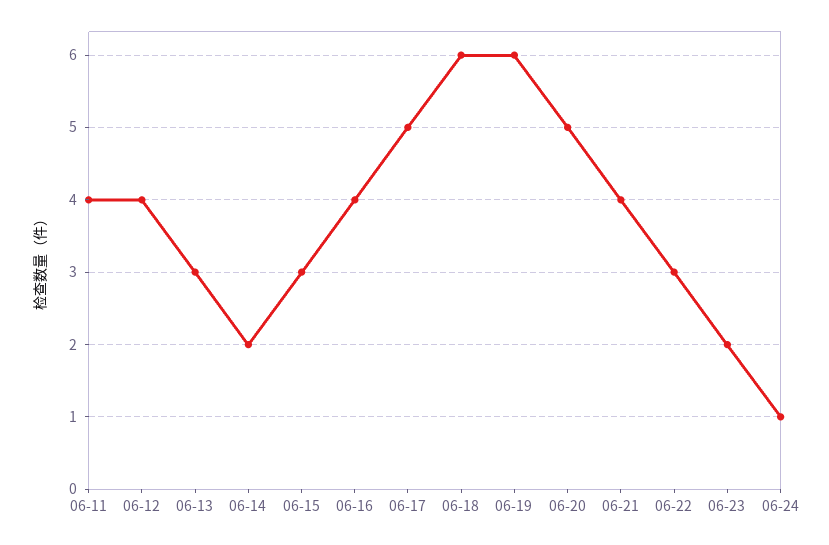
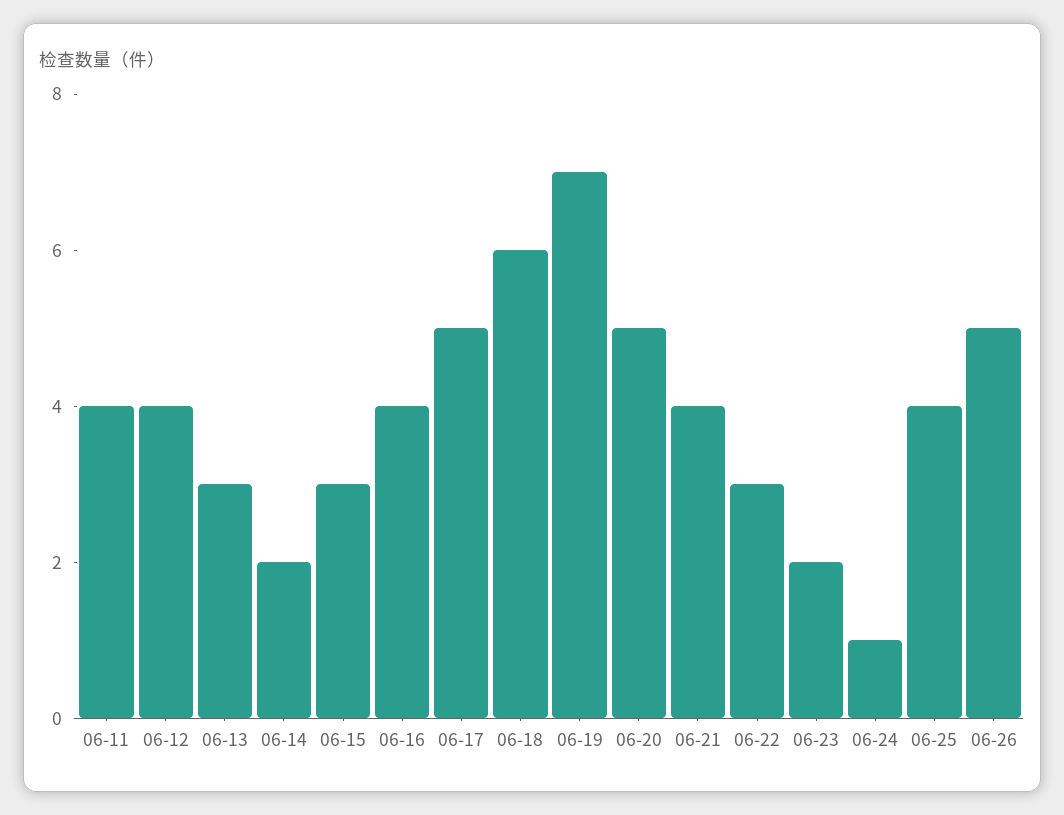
06-19: 6 -> 7
06-25: none -> 4
06-26: none -> 5

